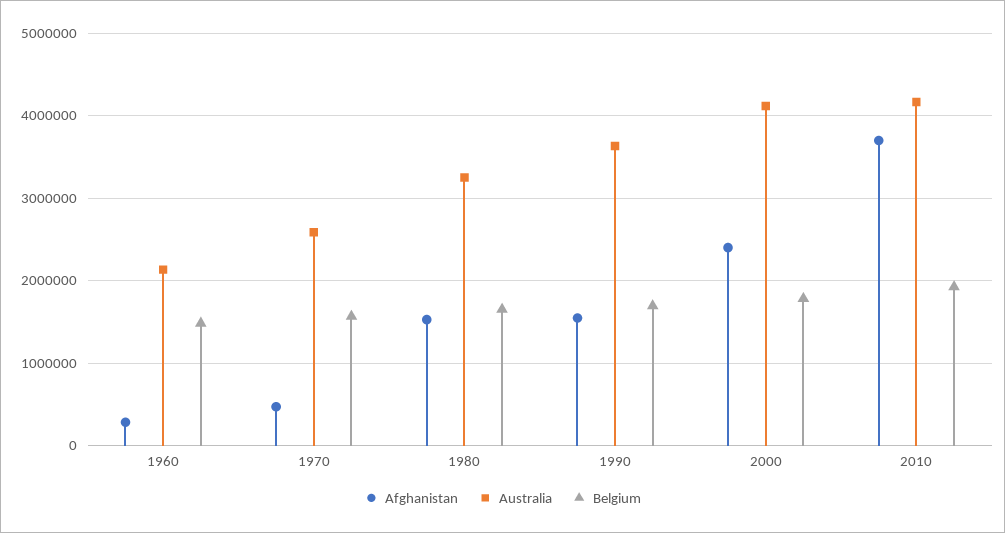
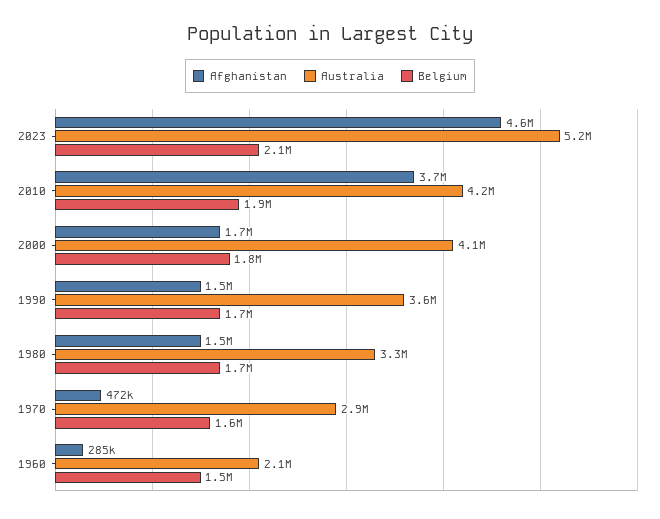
Australia, 1970: 2600000 -> 2900000
Afghanistan, 2000: 2400000 -> 1700000
Afghanistan, 2023: none -> 4600000
Australia, 2023: none -> 5200000
Belgium, 2023: none -> 2100000

